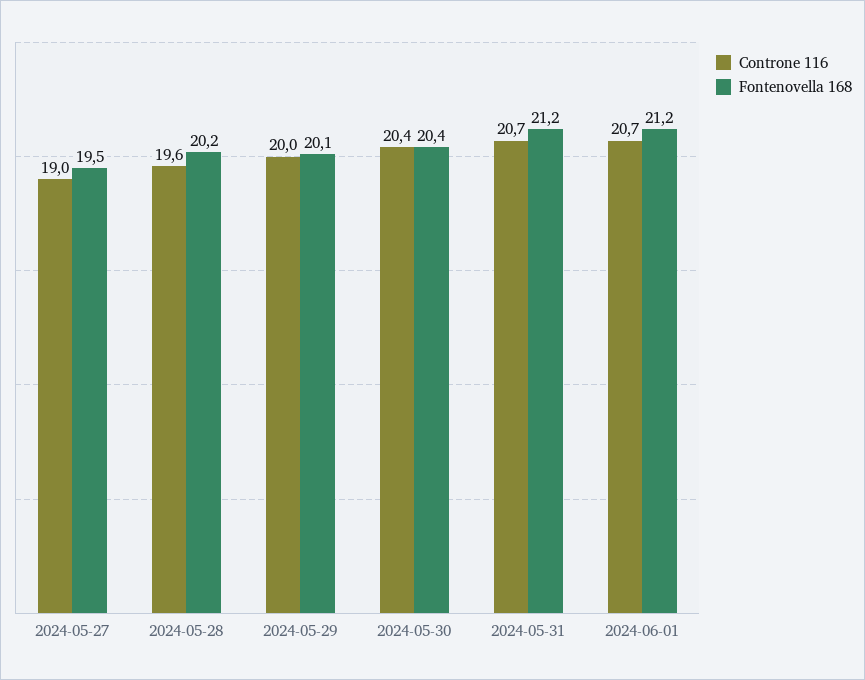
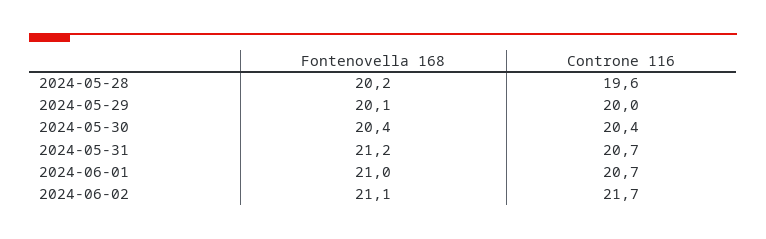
Controne 116, 2024-05-27: 19 -> none
Fontenovella 168, 2024-05-27: 19.5 -> none
Fontenovella 168, 2024-06-01: 21.2 -> 21
Fontenovella 168, 2024-06-02: none -> 21.1
Controne 116, 2024-06-02: none -> 21.7

